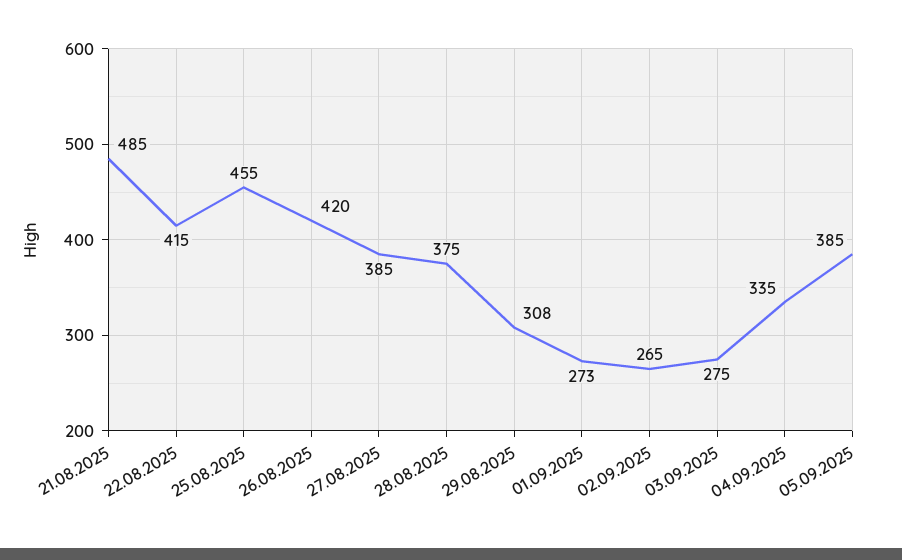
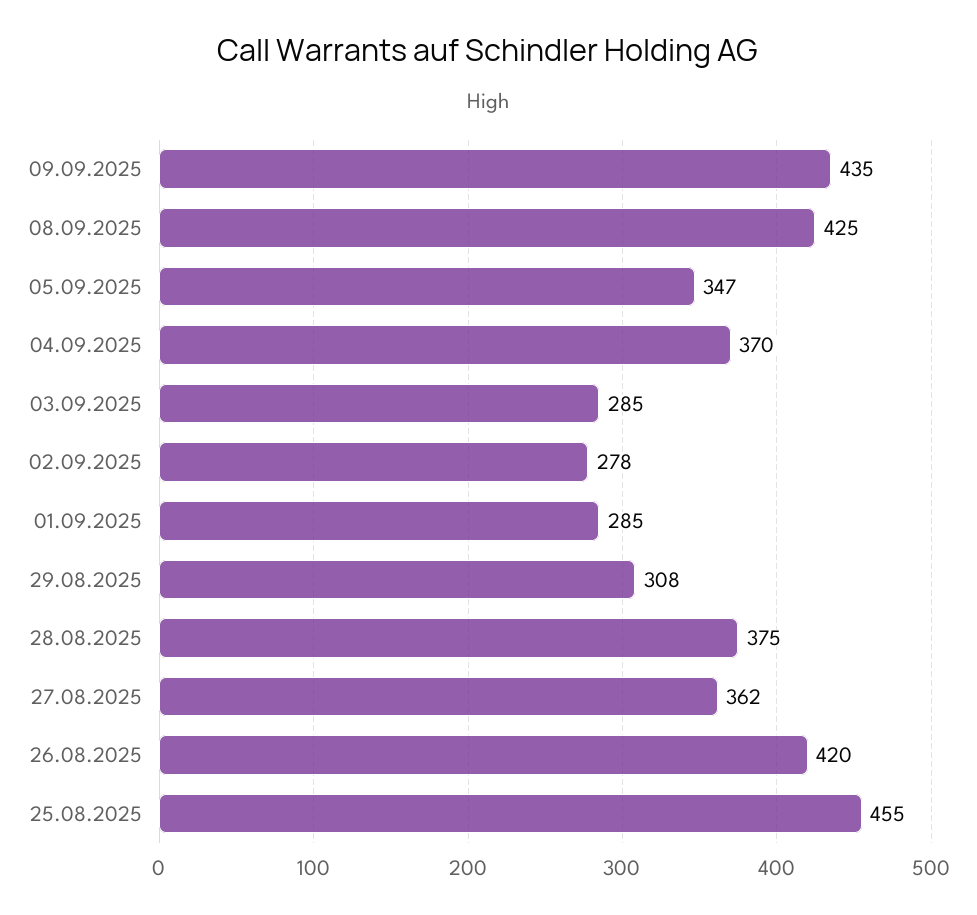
21.08.2025: 485 -> none
22.08.2025: 415 -> none
27.08.2025: 385 -> 362
01.09.2025: 273 -> 285
02.09.2025: 265 -> 278
03.09.2025: 275 -> 285
04.09.2025: 335 -> 370
05.09.2025: 385 -> 347
09.09.2025: none -> 435
08.09.2025: none -> 425

